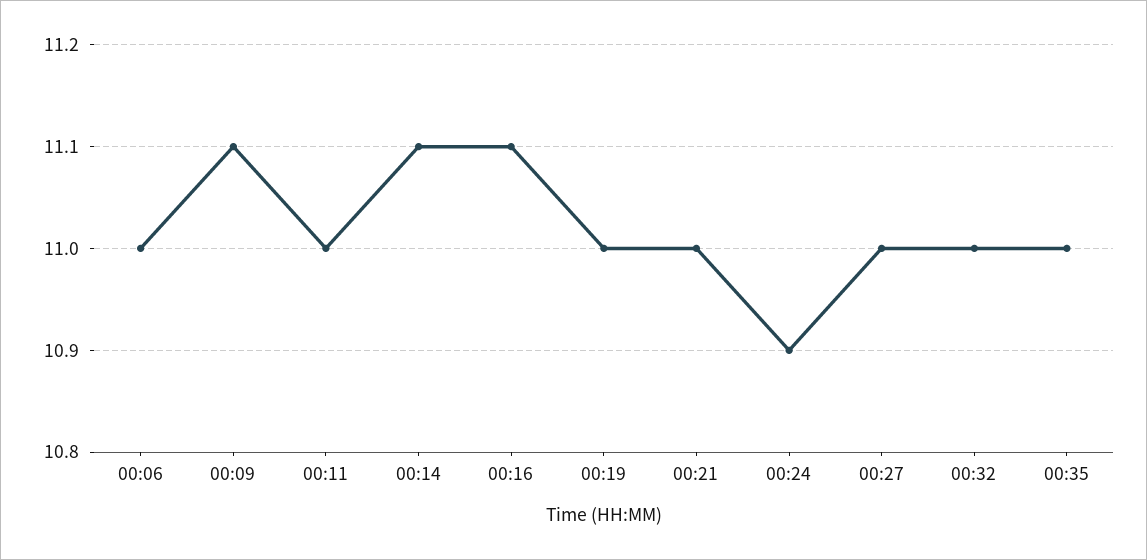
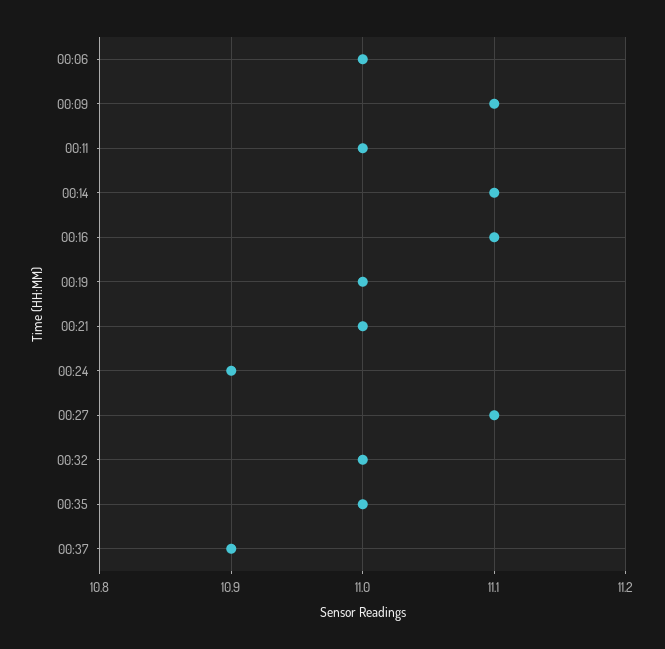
00:27: 11 -> 11.1
00:37: none -> 10.9

